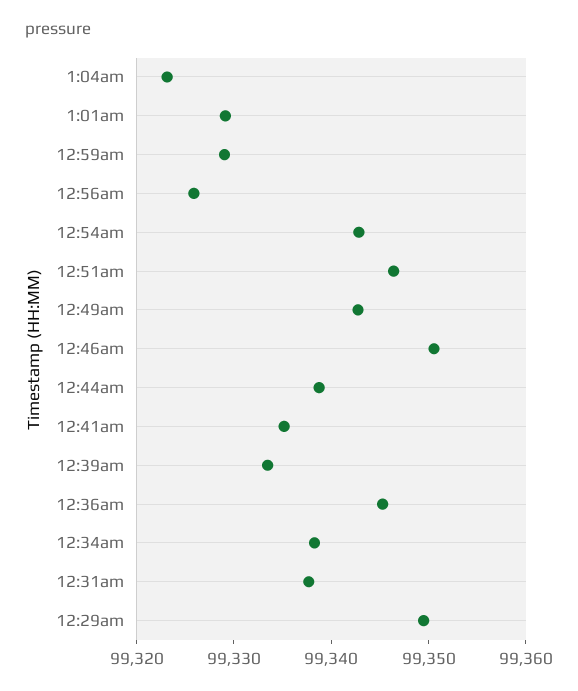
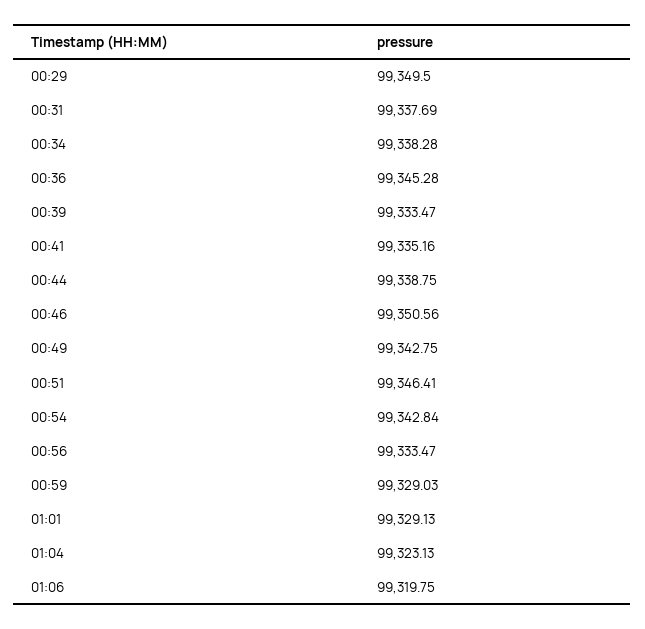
12:56am: 99326 -> 99333.47
01:06: none -> 99319.75

